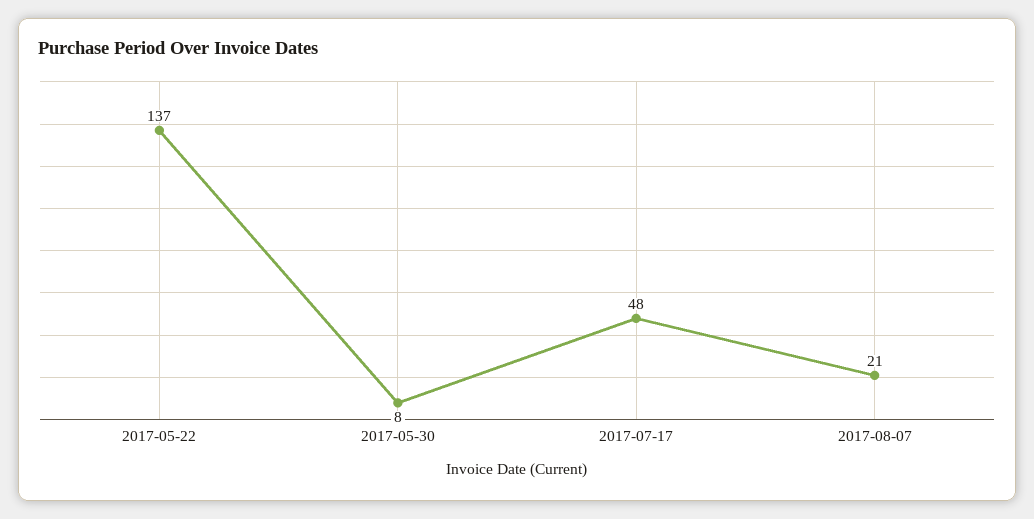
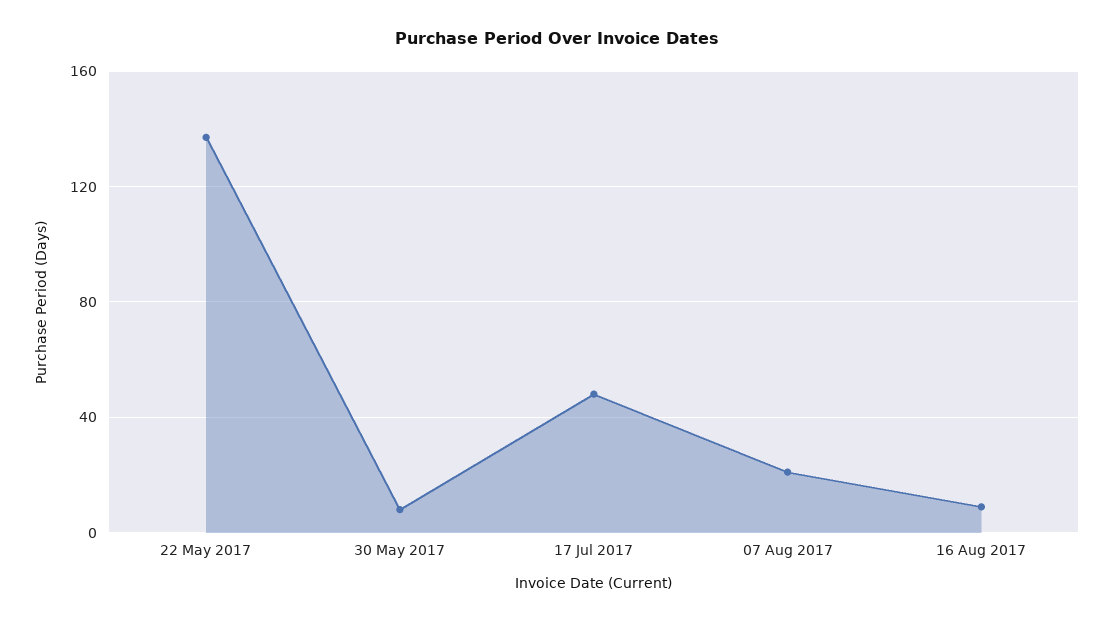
16 Aug 2017: none -> 10

